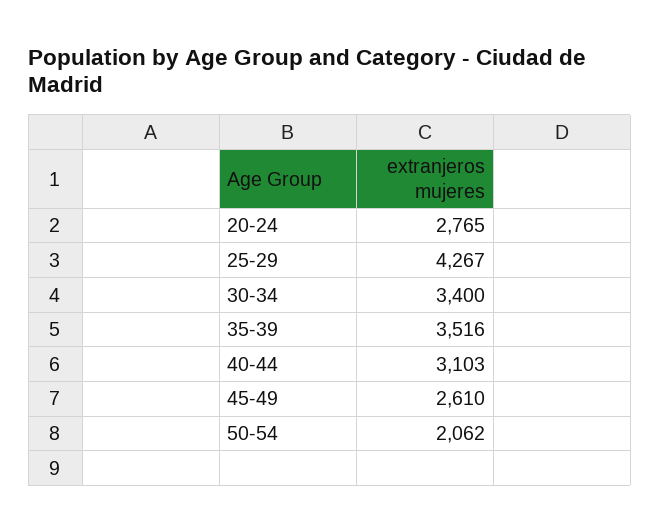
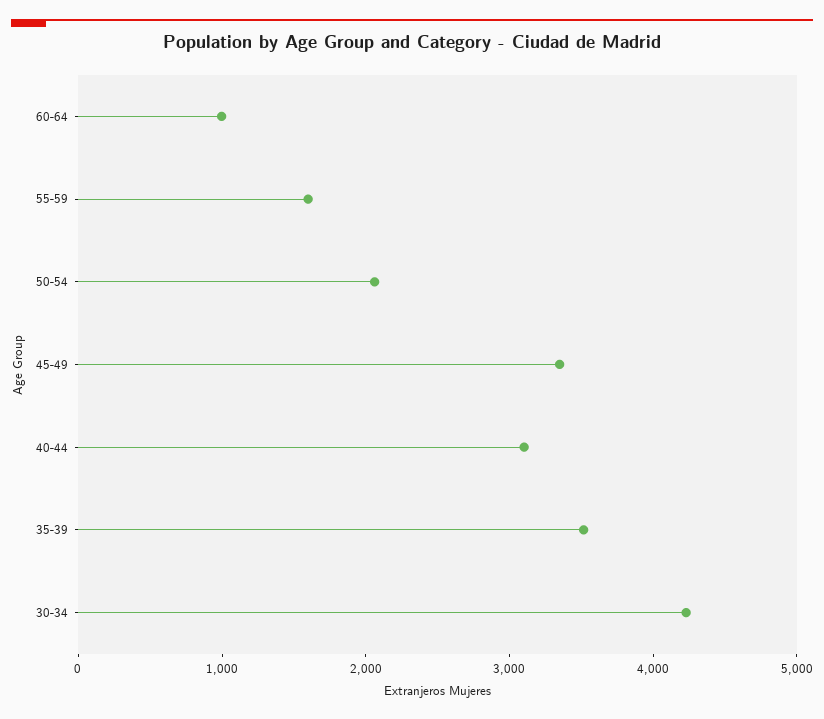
20-24: 2765 -> none
25-29: 4267 -> none
30-34: 3400 -> 4200
45-49: 2610 -> 3400
60-64: none -> 1000
55-59: none -> 1600

